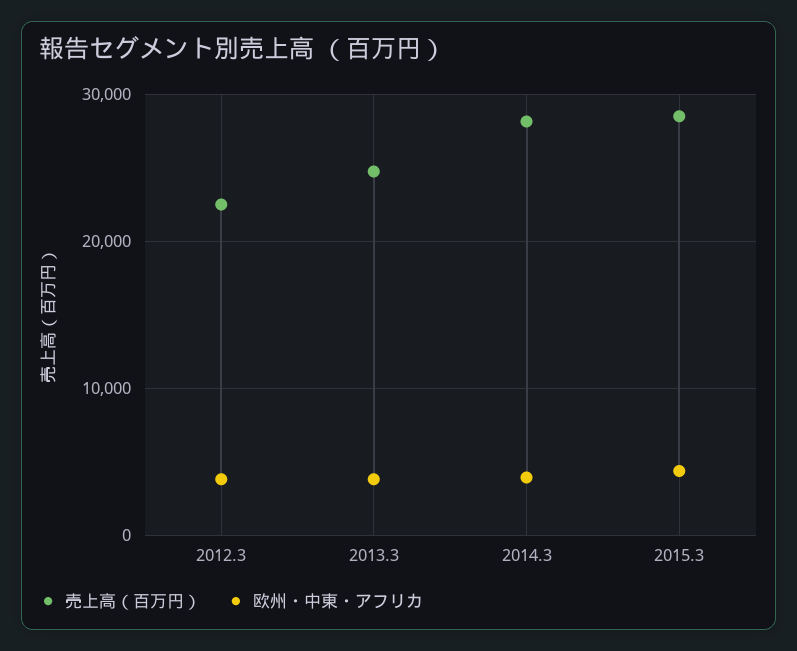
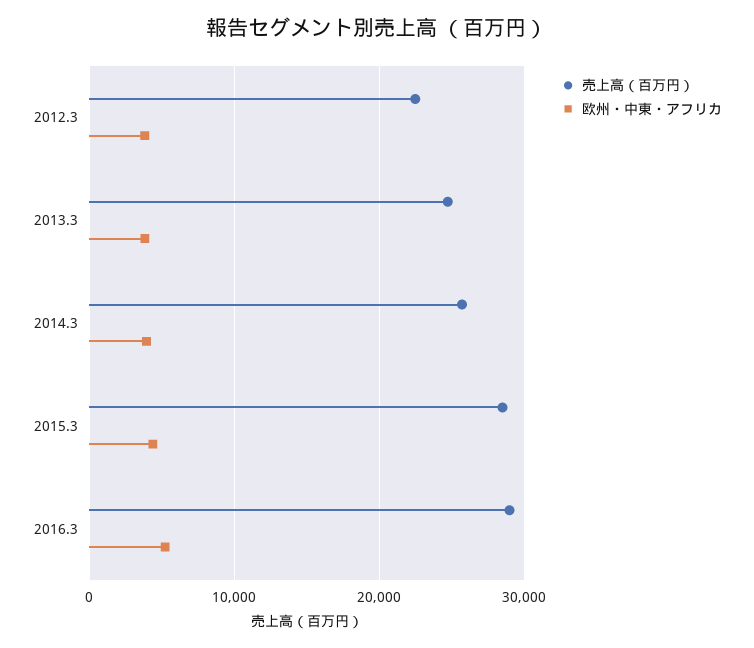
売上高（百万円）, 2014.3: 28000 -> 26000
売上高（百万円）, 2016.3: none -> 29000
欧州・中東・アフリカ, 2016.3: none -> 5000

